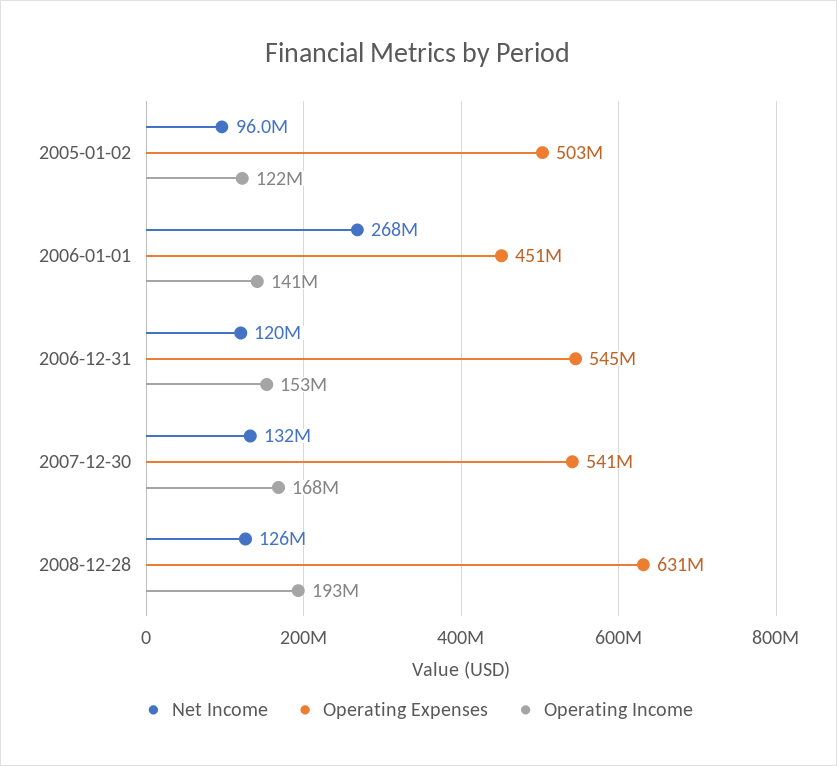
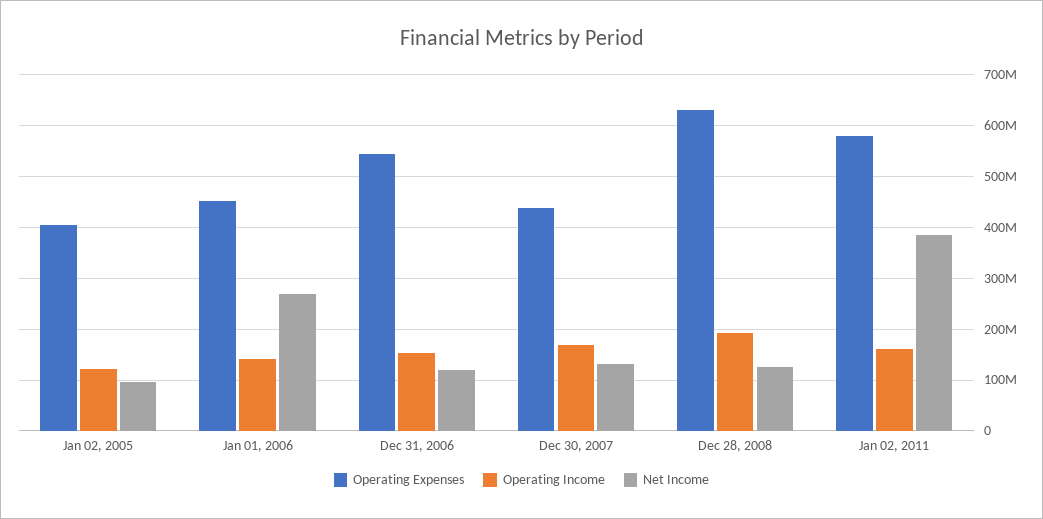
Operating Expenses, 2005-01-02: 503000000 -> 400000000
Operating Expenses, 2007-12-30: 541000000 -> 440000000
Operating Expenses, Jan 02, 2011: none -> 580000000
Operating Income, Jan 02, 2011: none -> 160000000
Net Income, Jan 02, 2011: none -> 380000000

